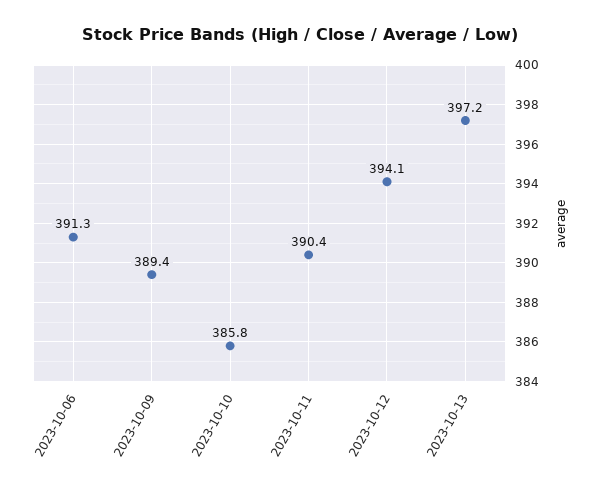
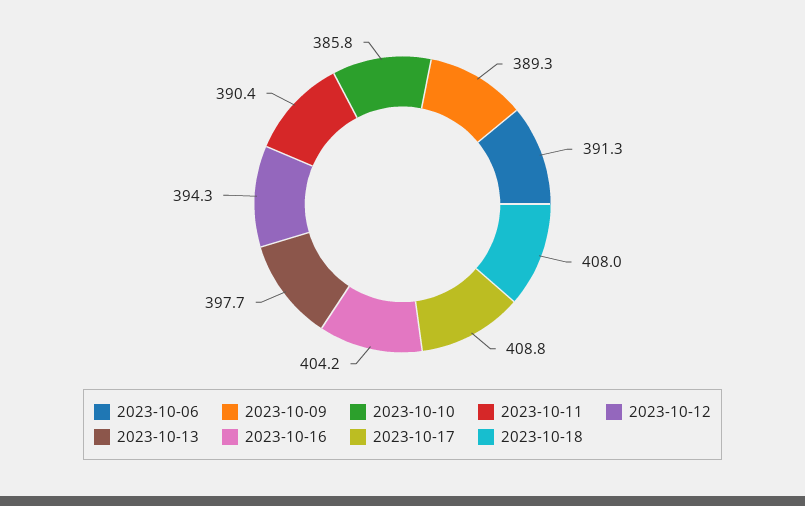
2023-10-09: 389.4 -> 389.3
2023-10-12: 394.1 -> 394.3
2023-10-13: 397.2 -> 397.7
2023-10-16: none -> 404.2
2023-10-17: none -> 408.8
2023-10-18: none -> 408

